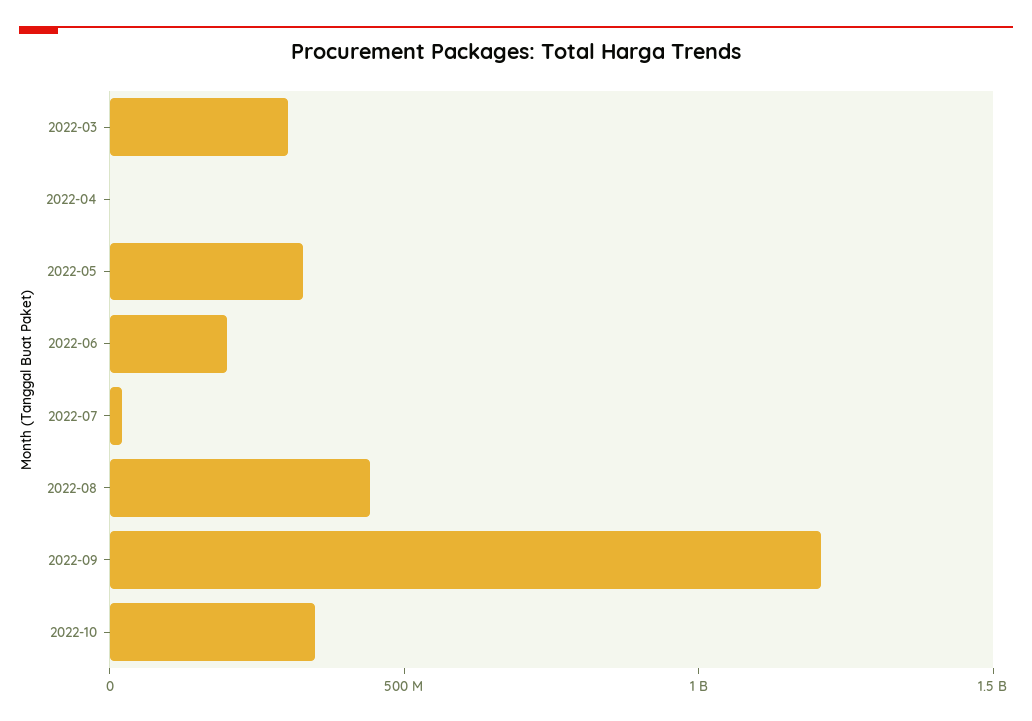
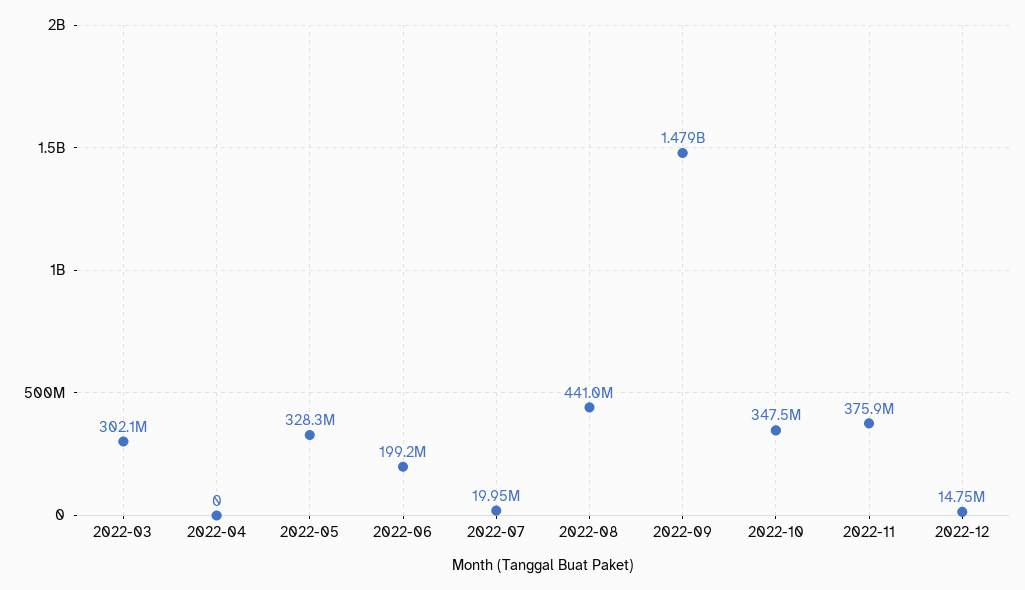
2022-09: 1200000000 -> 1479000000
2022-11: none -> 375900000
2022-12: none -> 14750000

